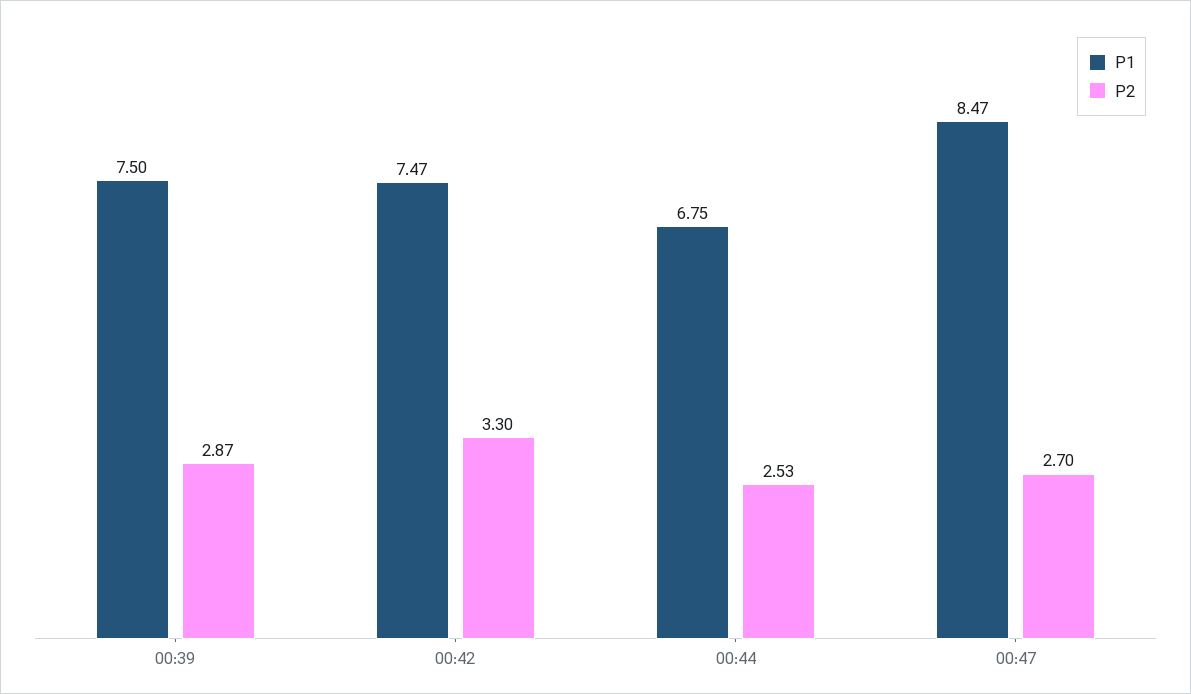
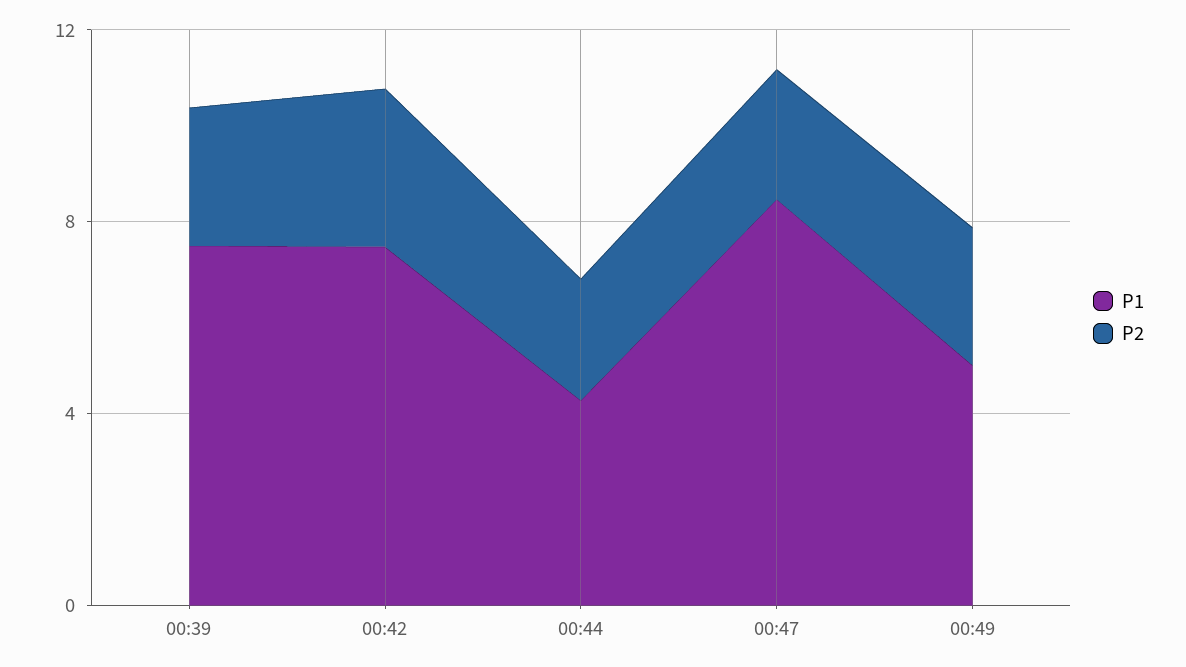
P1, 00:44: 6.75 -> 4
P1, 00:49: none -> 5
P2, 00:49: none -> 3

